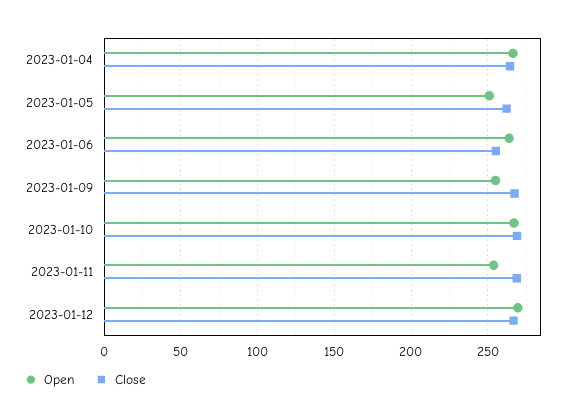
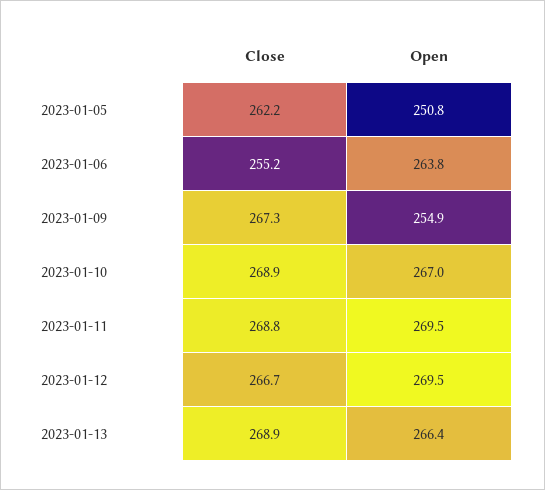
Open, 2023-01-04: 265 -> none
Close, 2023-01-04: 265 -> none
Open, 2023-01-11: 255 -> 269.5
Close, 2023-01-13: none -> 268.9
Open, 2023-01-13: none -> 266.4

